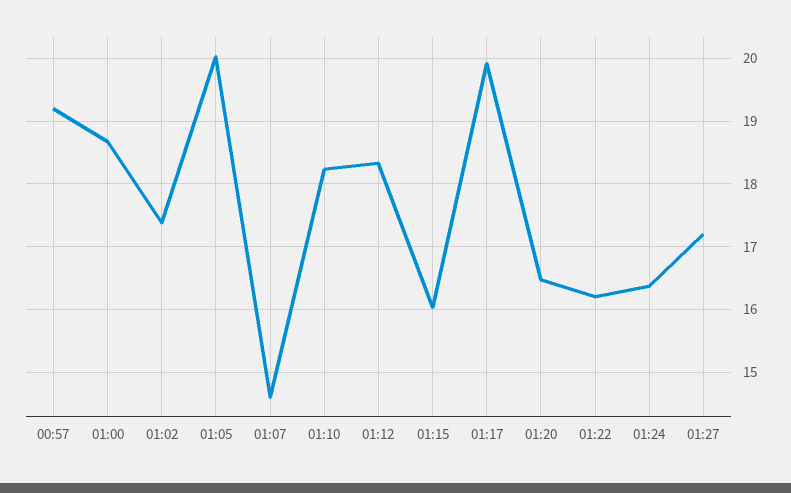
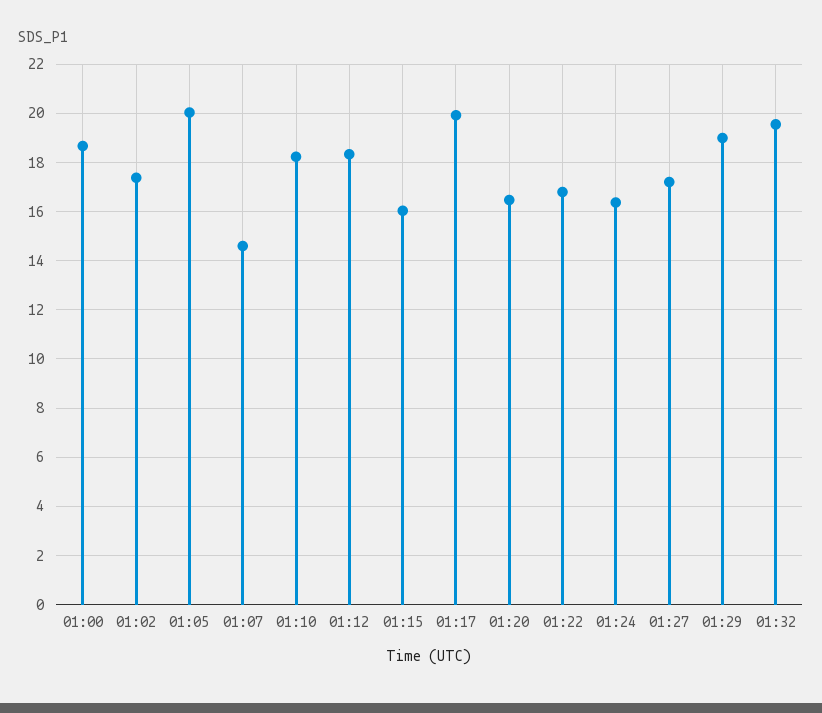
00:57: 19.2 -> none
01:22: 16.2 -> 16.75
01:29: none -> 19
01:32: none -> 19.5

